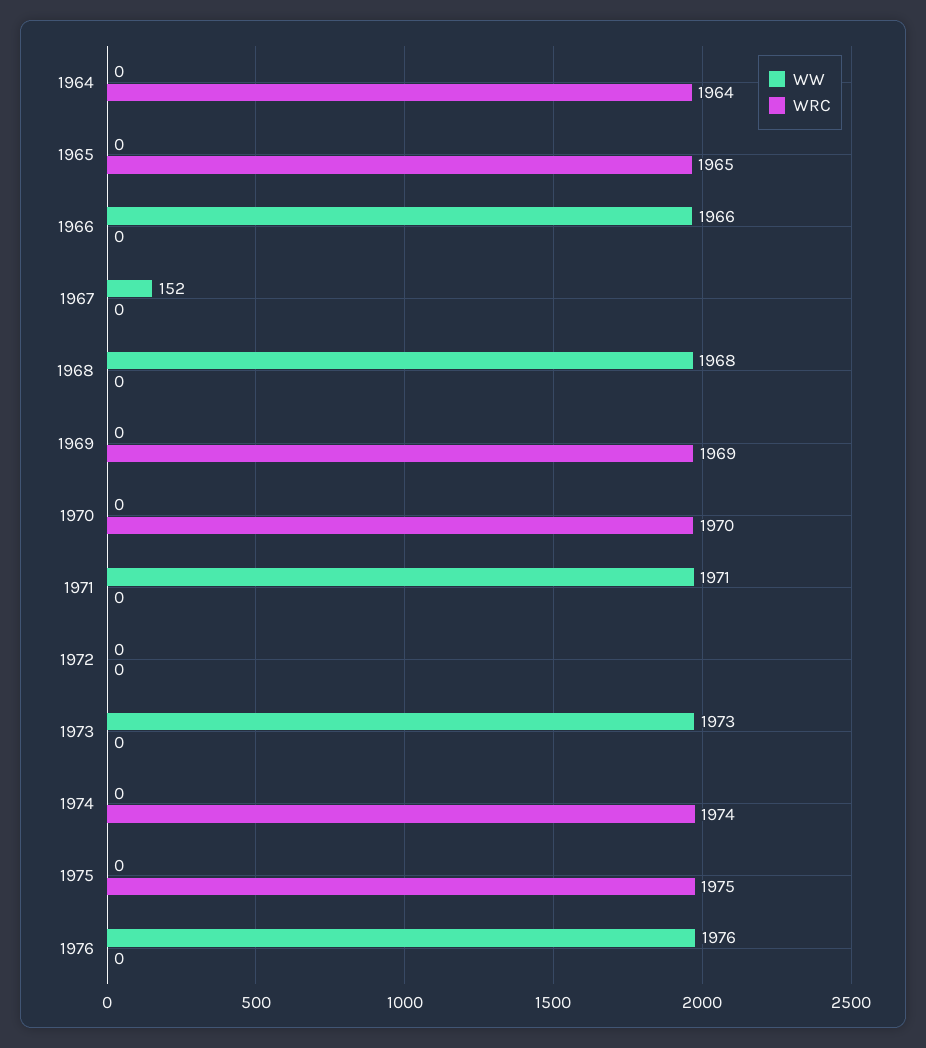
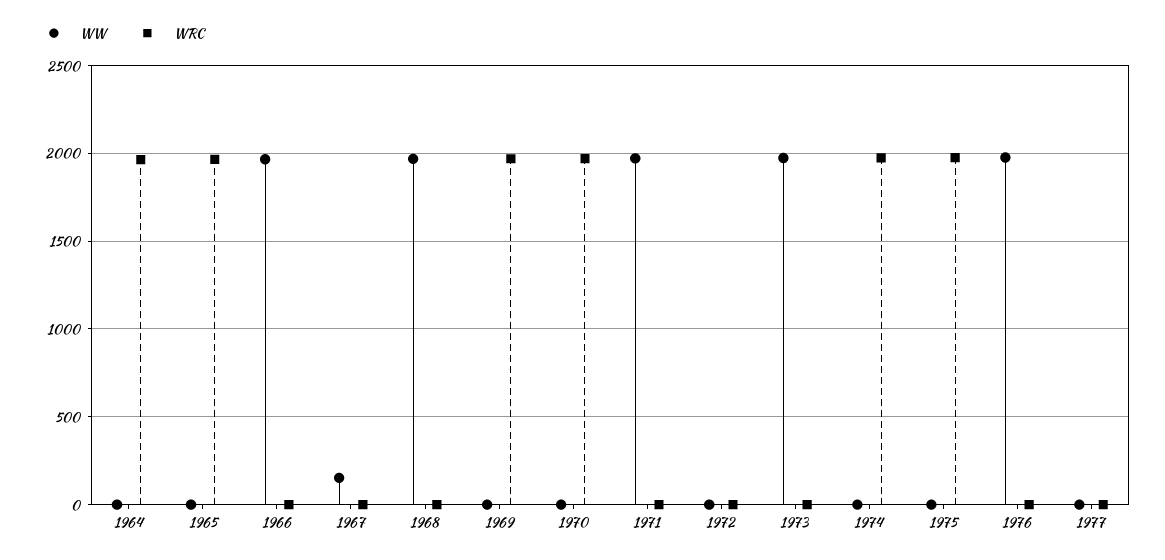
WW, 1977: none -> 0
WRC, 1977: none -> 0

